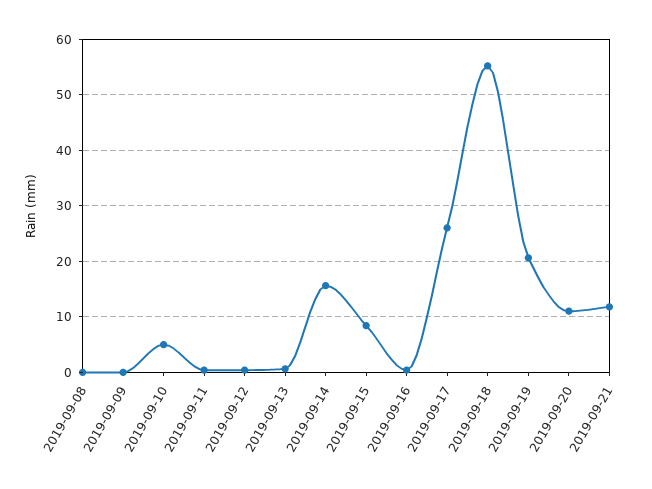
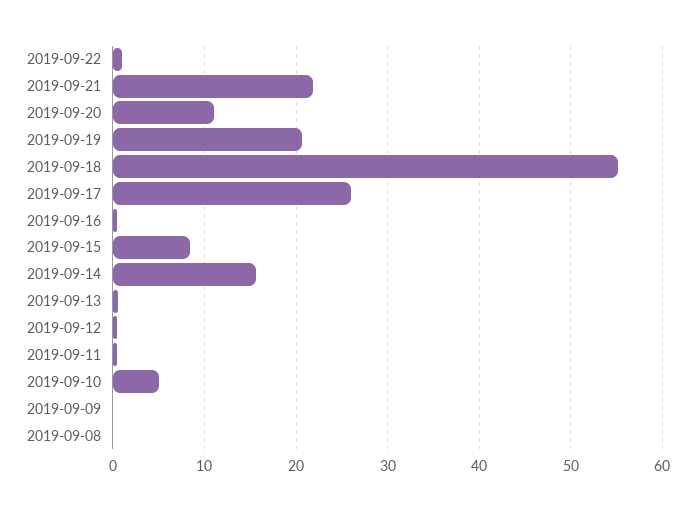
2019-09-21: 12 -> 22
2019-09-22: none -> 1

